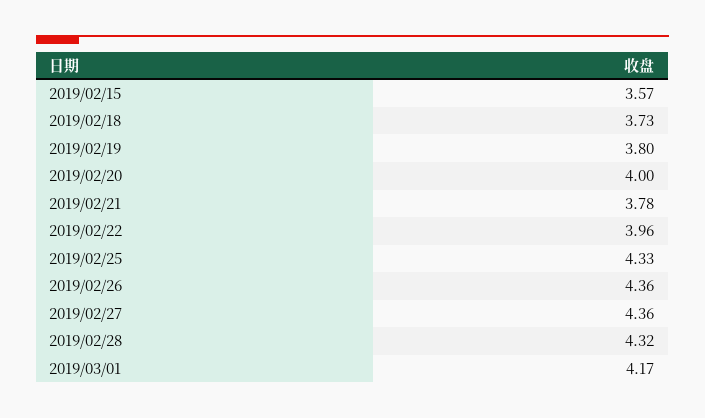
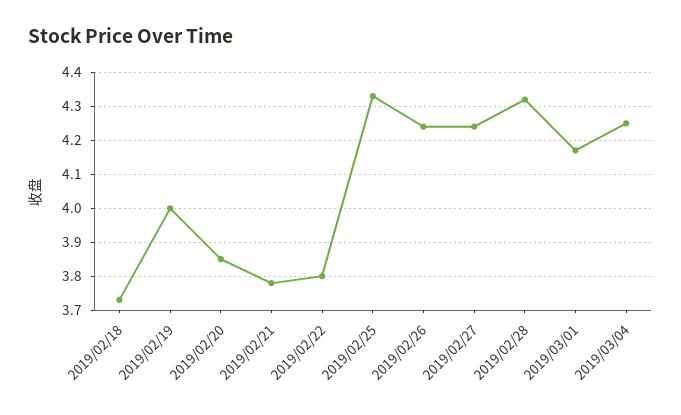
2019/02/15: 3.57 -> none
2019/02/19: 3.8 -> 4
2019/02/20: 4 -> 3.85
2019/02/22: 3.96 -> 3.8
2019/02/26: 4.36 -> 4.25
2019/02/27: 4.36 -> 4.25
2019/03/04: none -> 4.25

